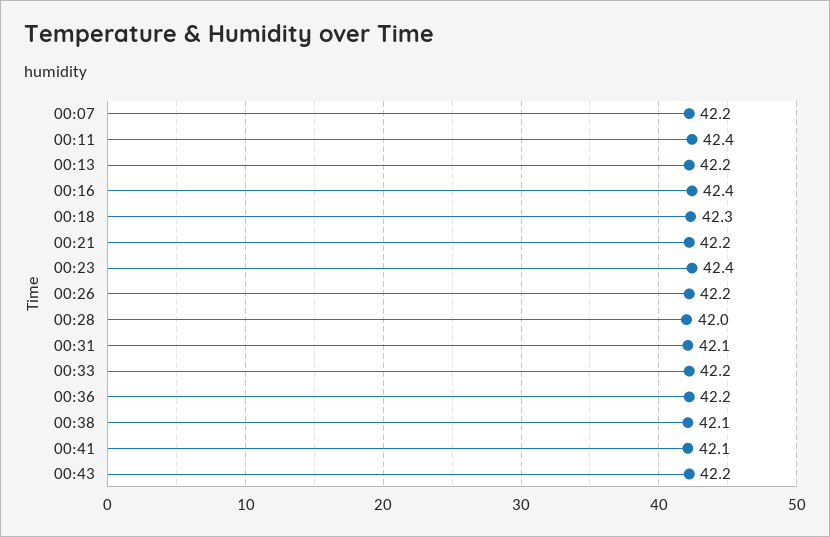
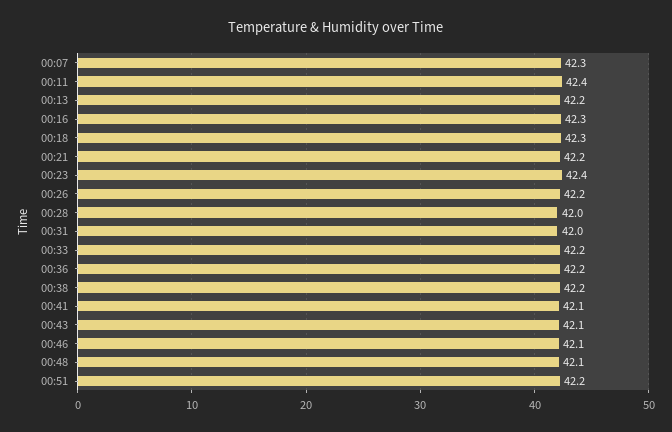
00:07: 42.2 -> 42.3
00:16: 42.4 -> 42.3
00:31: 42.1 -> 42
00:38: 42.1 -> 42.2
00:43: 42.2 -> 42.1
00:46: none -> 42.1
00:48: none -> 42.1
00:51: none -> 42.2

